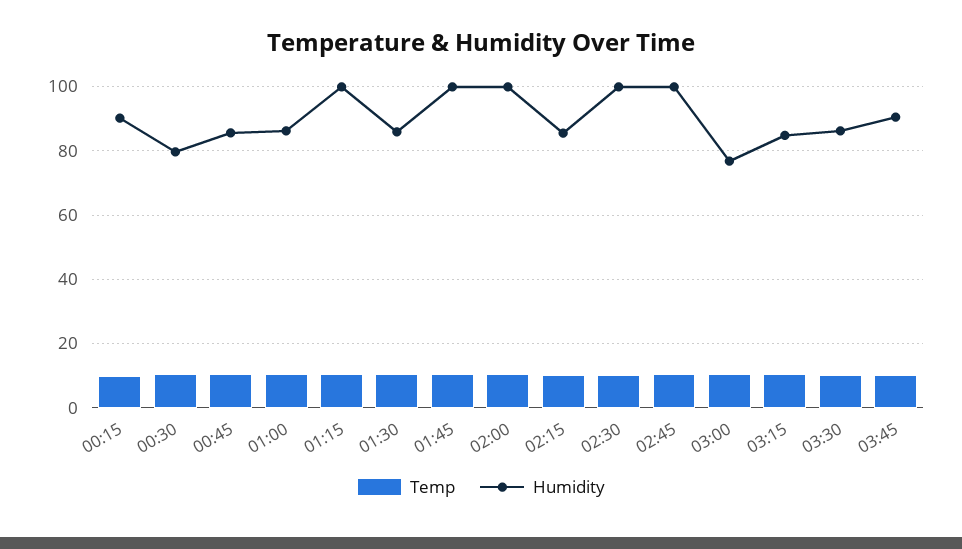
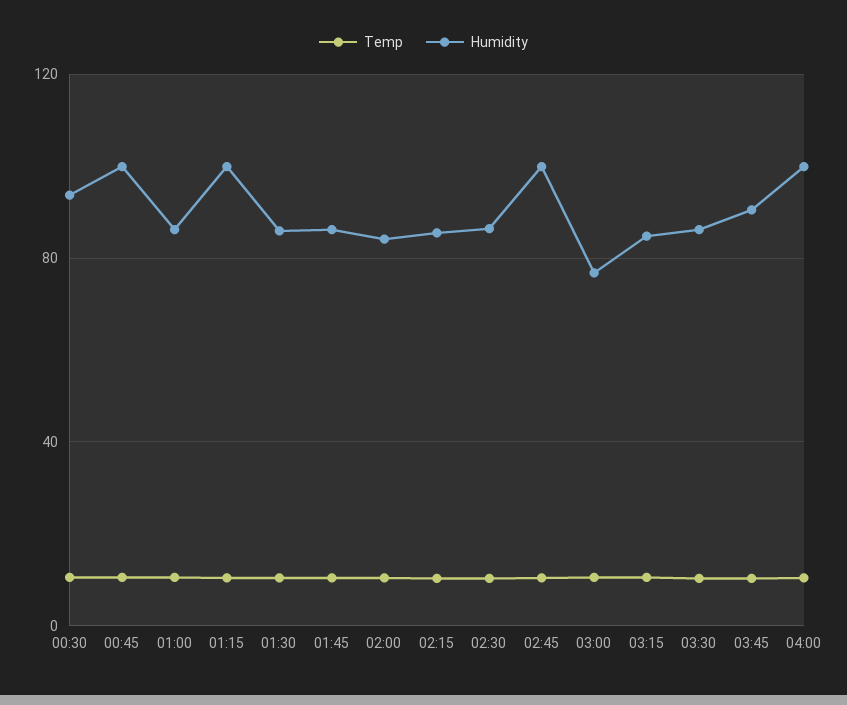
Temp, 00:15: 10 -> none
Humidity, 00:15: 90 -> none
Humidity, 00:30: 80 -> 95
Humidity, 00:45: 86 -> 100
Humidity, 01:45: 100 -> 85
Humidity, 02:00: 100 -> 85
Humidity, 02:30: 100 -> 85
Temp, 04:00: none -> 10
Humidity, 04:00: none -> 100

